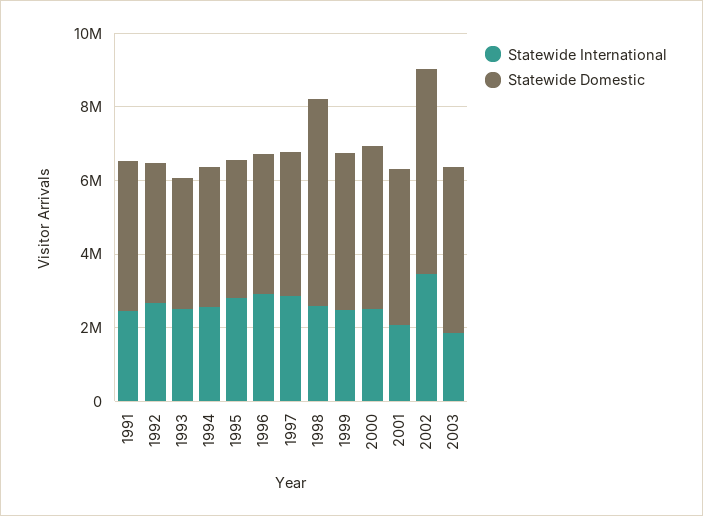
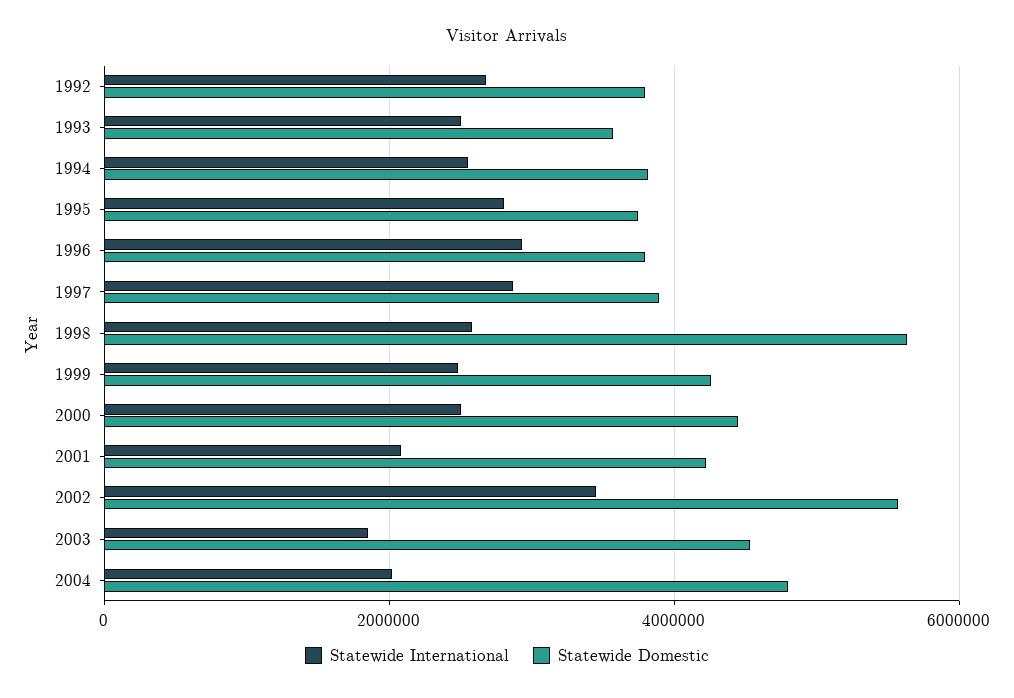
Statewide International, 1991: 2500000 -> none
Statewide Domestic, 1991: 4000000 -> none
Statewide International, 2004: none -> 2000000
Statewide Domestic, 2004: none -> 4800000

